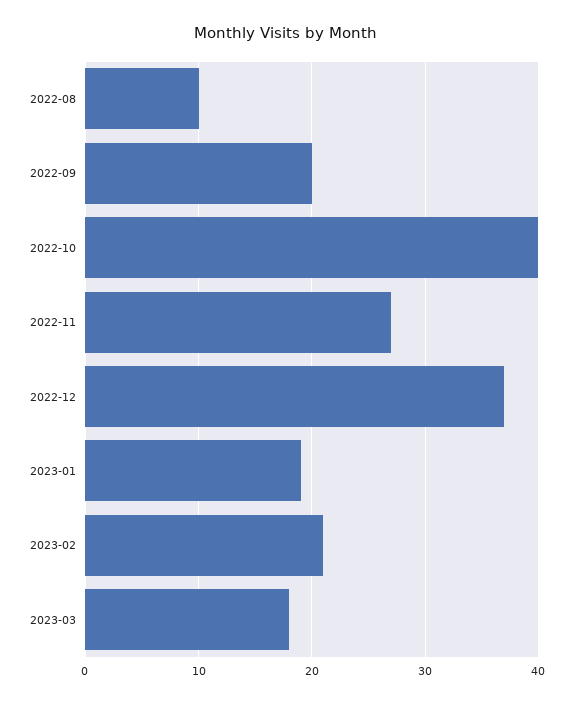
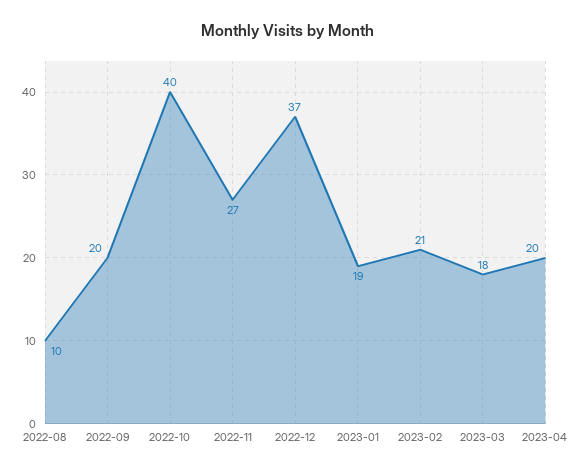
2023-04: none -> 20

